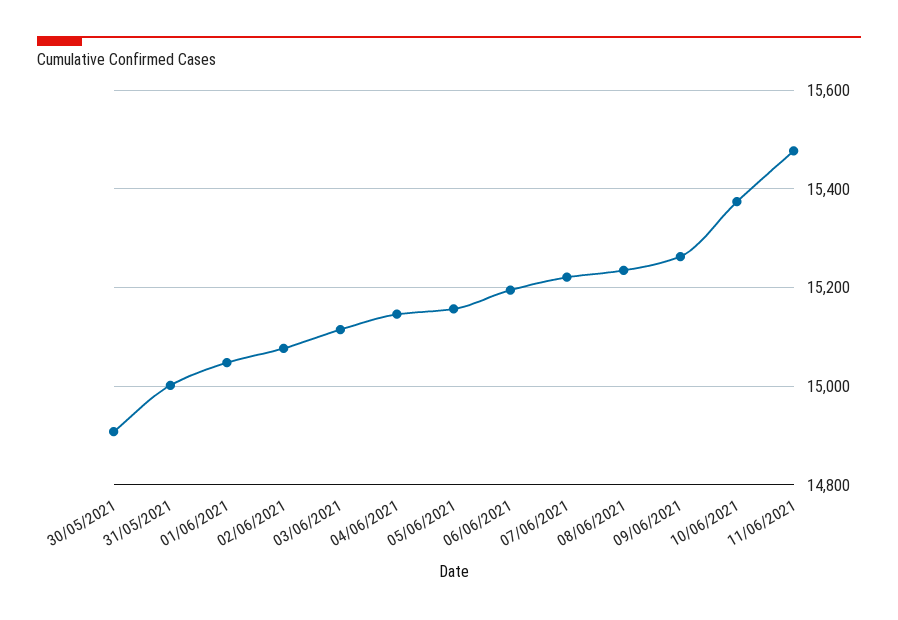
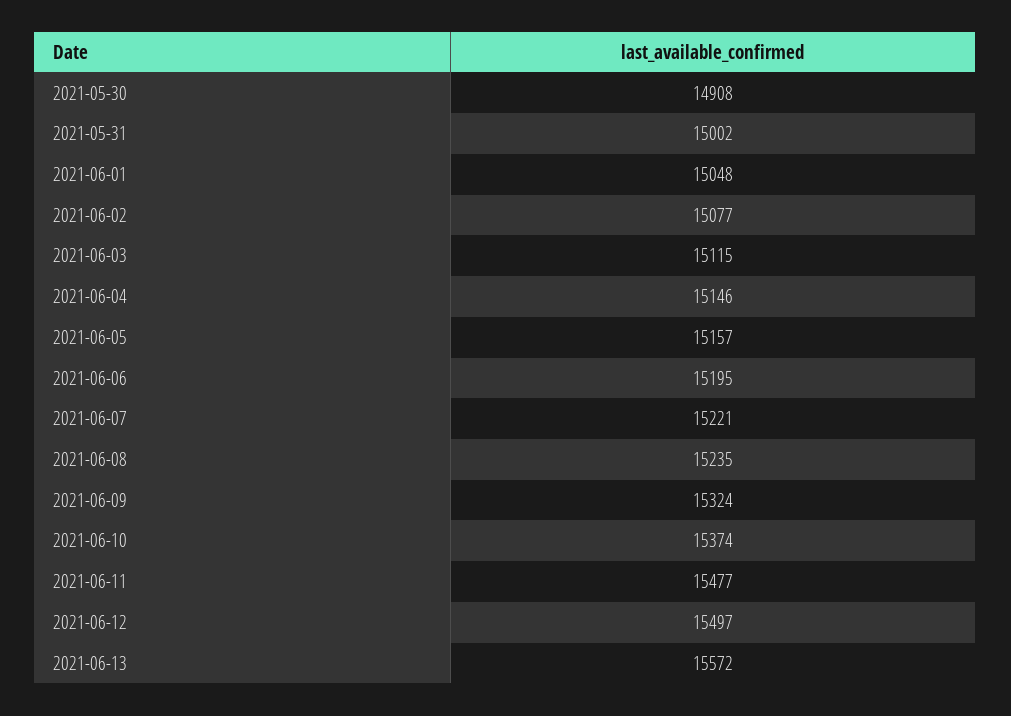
09/06/2021: 15260 -> 15324
2021-06-12: none -> 15497
2021-06-13: none -> 15572

